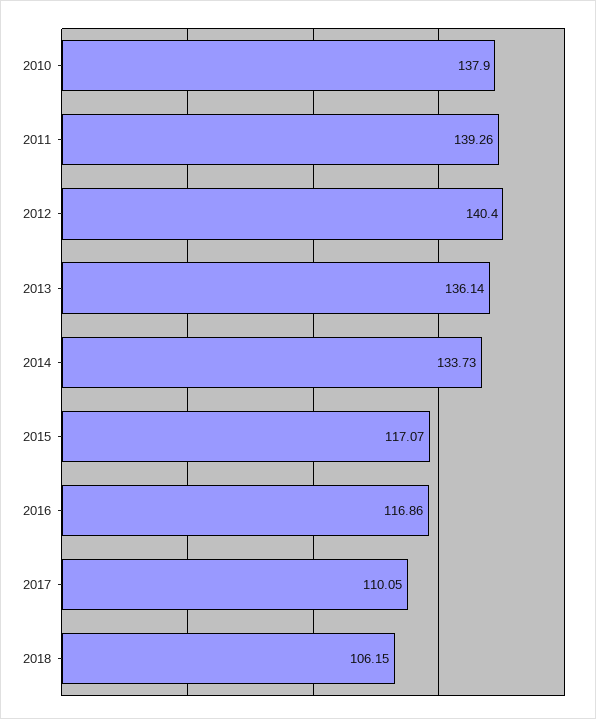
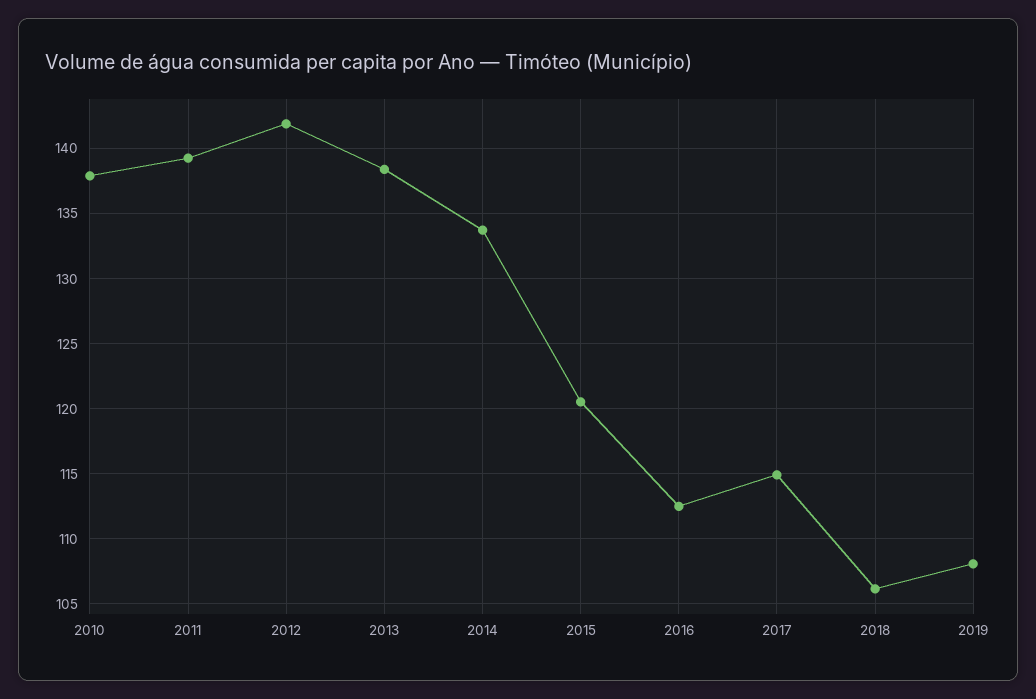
2012: 140.4 -> 142
2013: 136.14 -> 138.5
2015: 117.07 -> 120.5
2016: 116.86 -> 112.5
2017: 110.05 -> 115
2019: none -> 108

